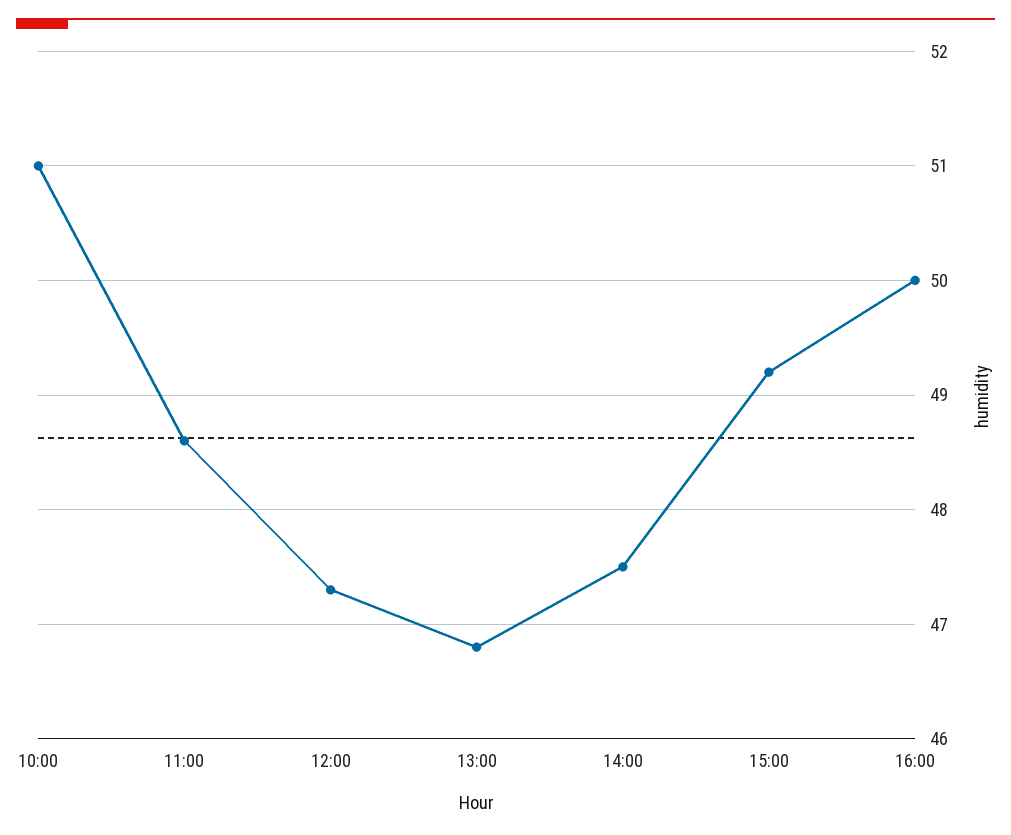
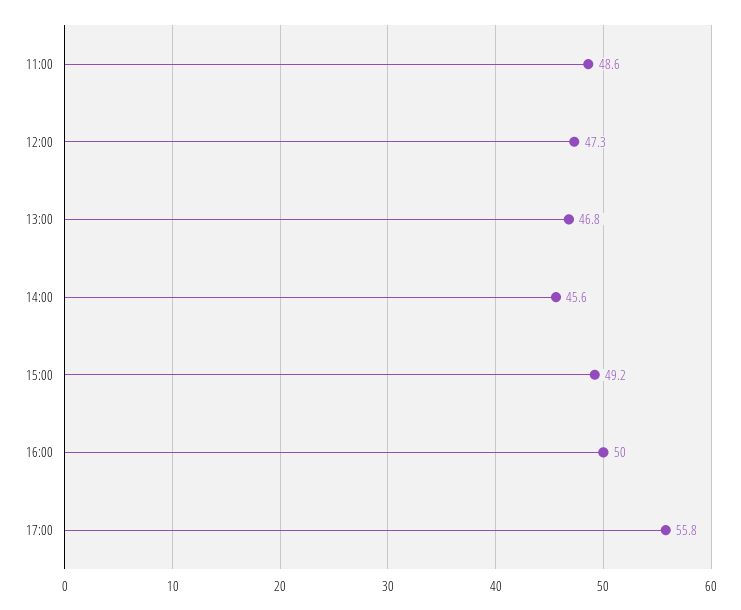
10:00: 51 -> none
14:00: 47.5 -> 45.6
17:00: none -> 55.8

